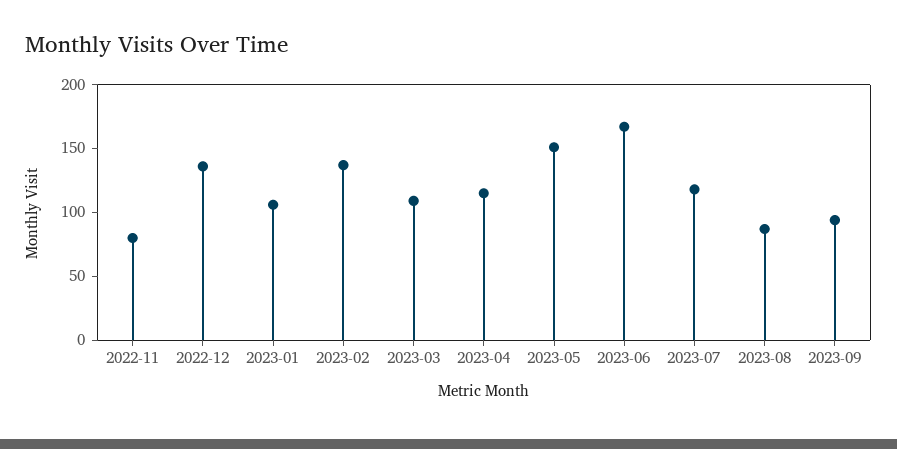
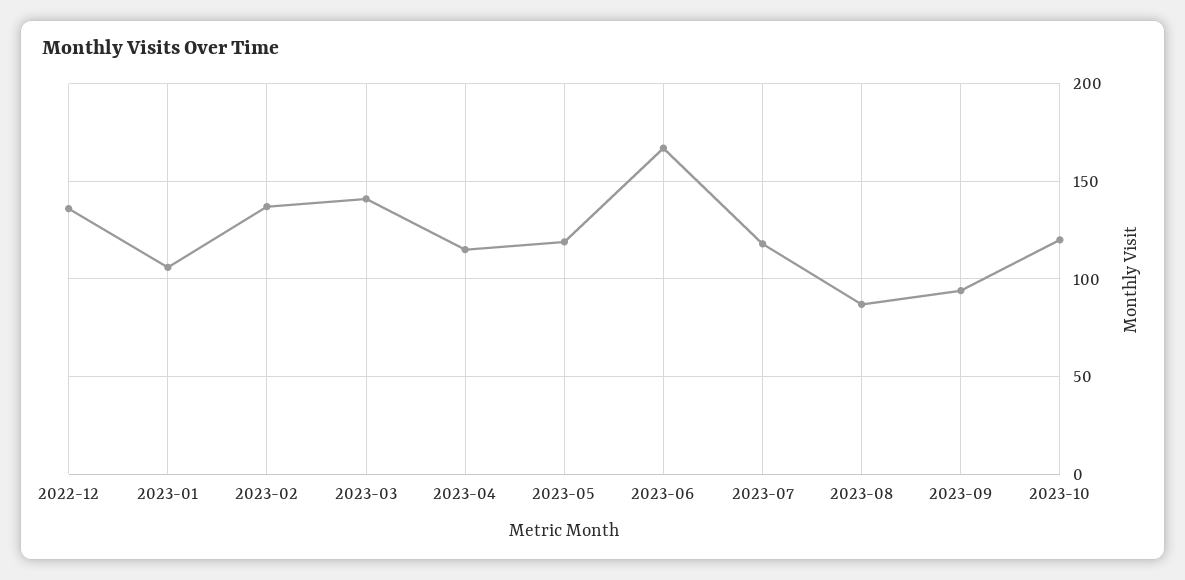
2022-11: 80 -> none
2023-03: 110 -> 140
2023-05: 150 -> 120
2023-10: none -> 120

